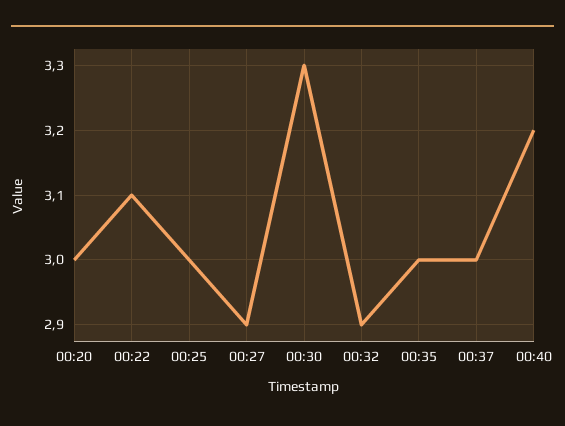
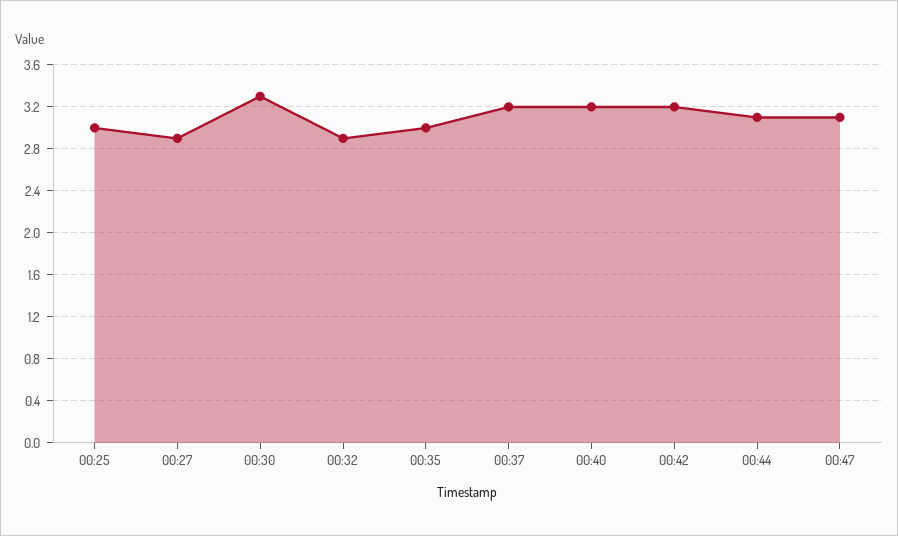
00:20: 3 -> none
00:22: 3.1 -> none
00:37: 3 -> 3.2
00:42: none -> 3.2
00:44: none -> 3.1
00:47: none -> 3.1

